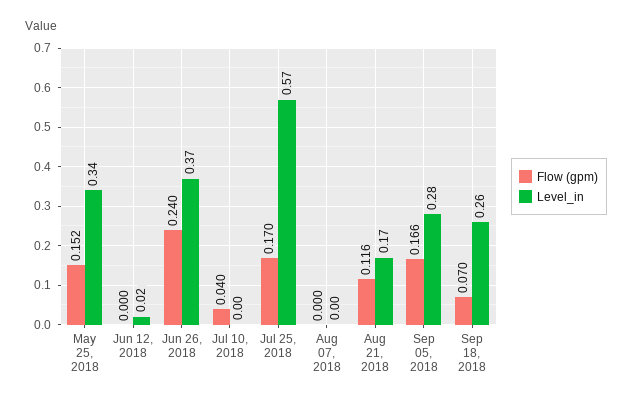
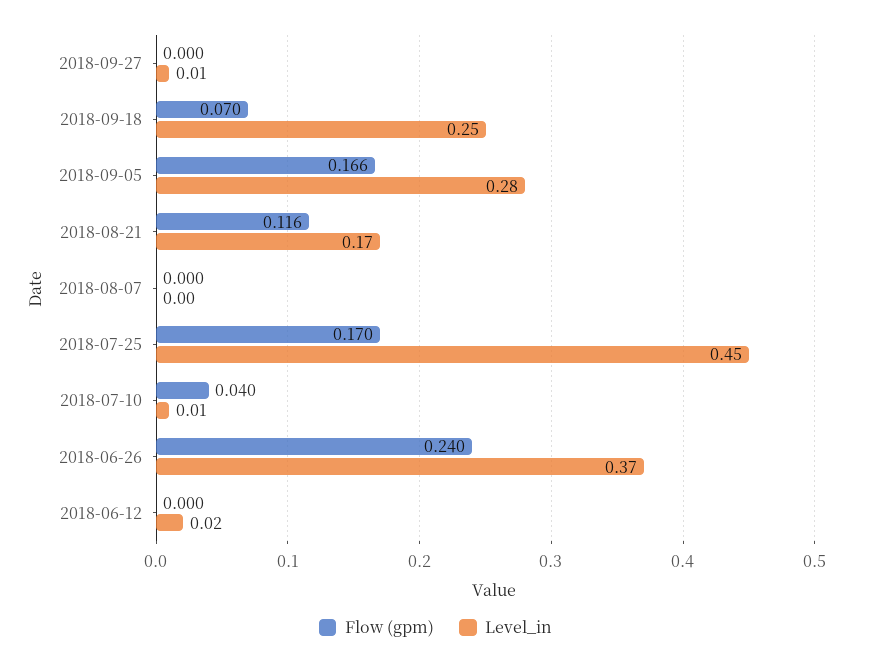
Flow (gpm), May 25, 2018: 0.152 -> none
Level_in, May 25, 2018: 0.34 -> none
Level_in, Jul 10, 2018: 0 -> 0.01
Level_in, Jul 25, 2018: 0.57 -> 0.45
Level_in, Sep 18, 2018: 0.26 -> 0.25
Flow (gpm), 2018-09-27: none -> 0
Level_in, 2018-09-27: none -> 0.01

